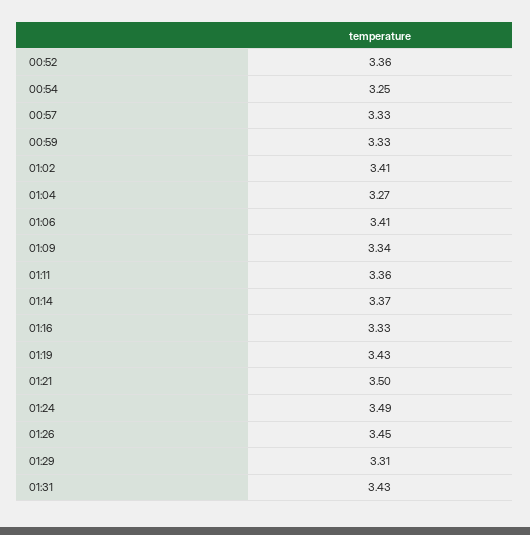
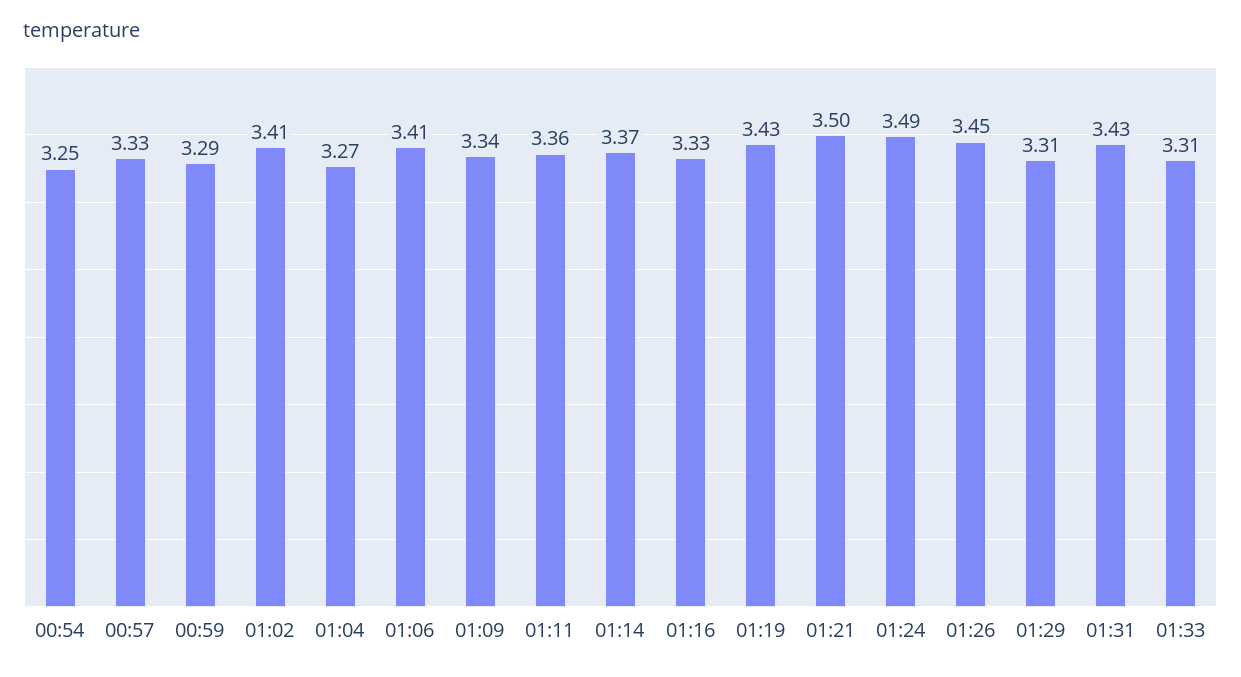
00:52: 3.36 -> none
00:59: 3.33 -> 3.29
01:33: none -> 3.31

